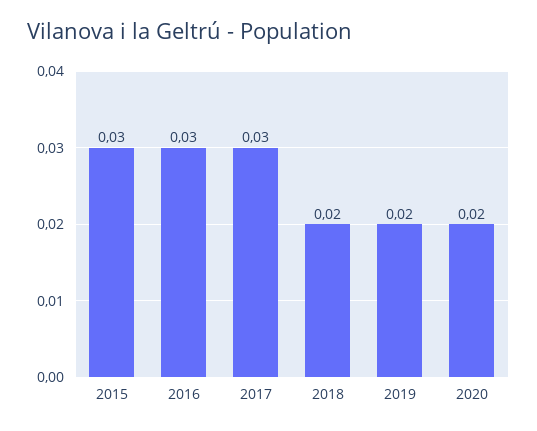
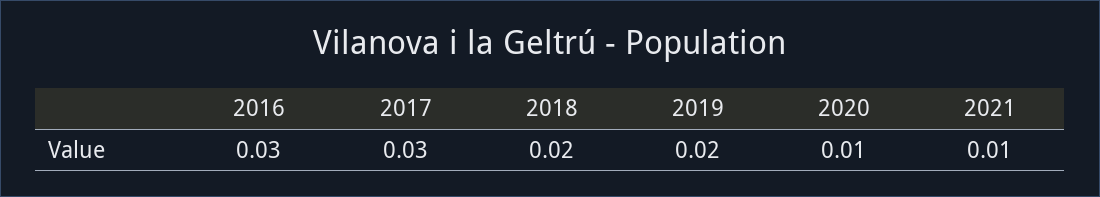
2015: 0.03 -> none
2020: 0.02 -> 0.01
2021: none -> 0.01

